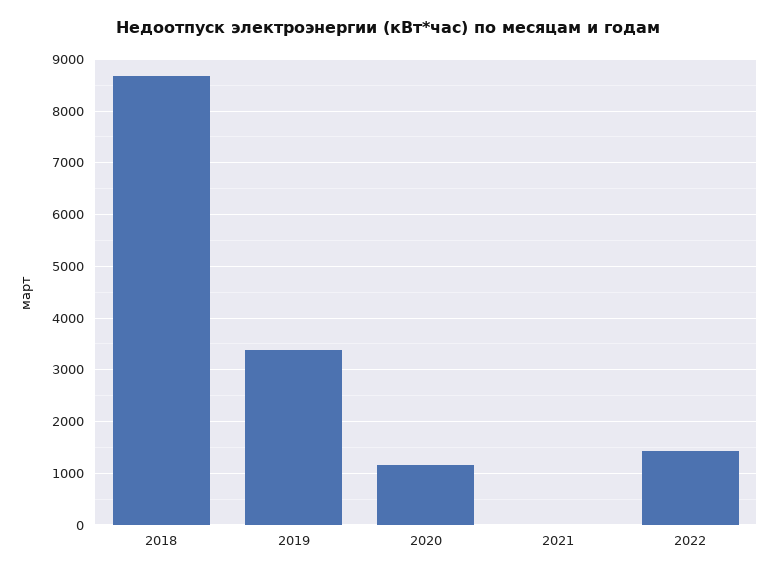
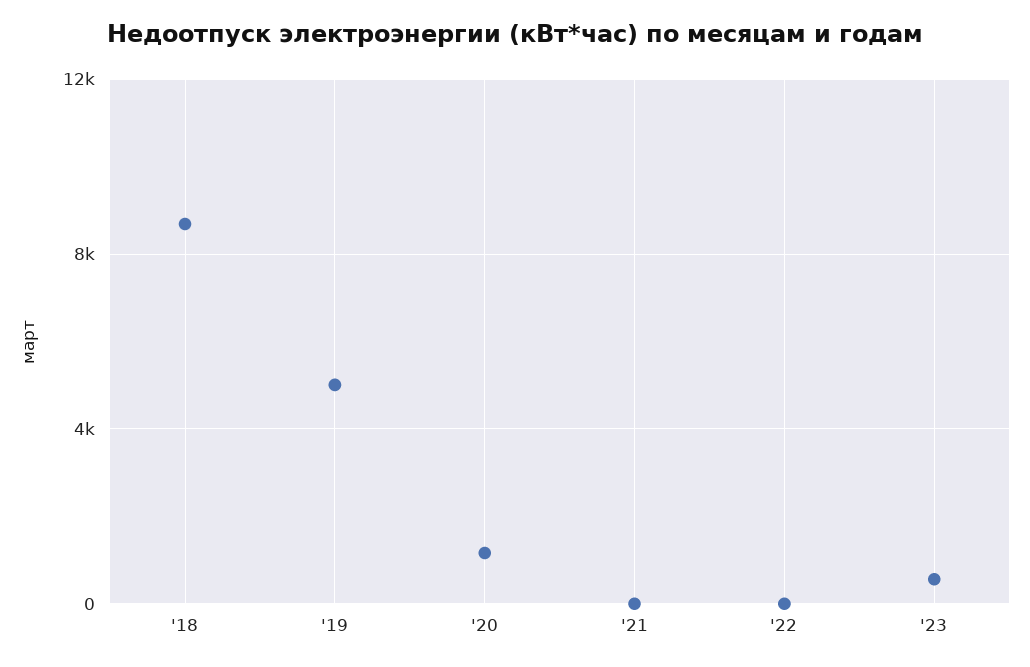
2019: 3400 -> 5000
2022: 1400 -> 0
'23: none -> 500

